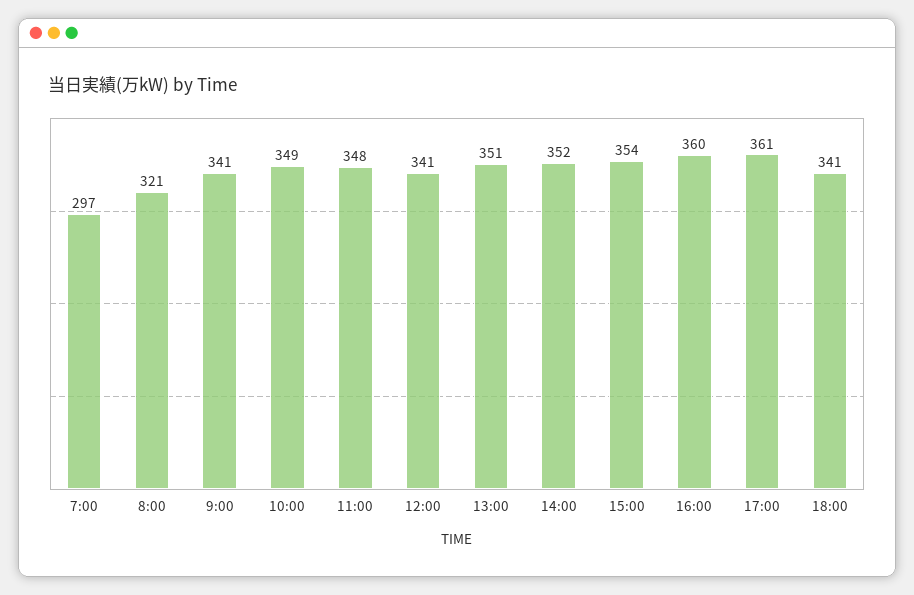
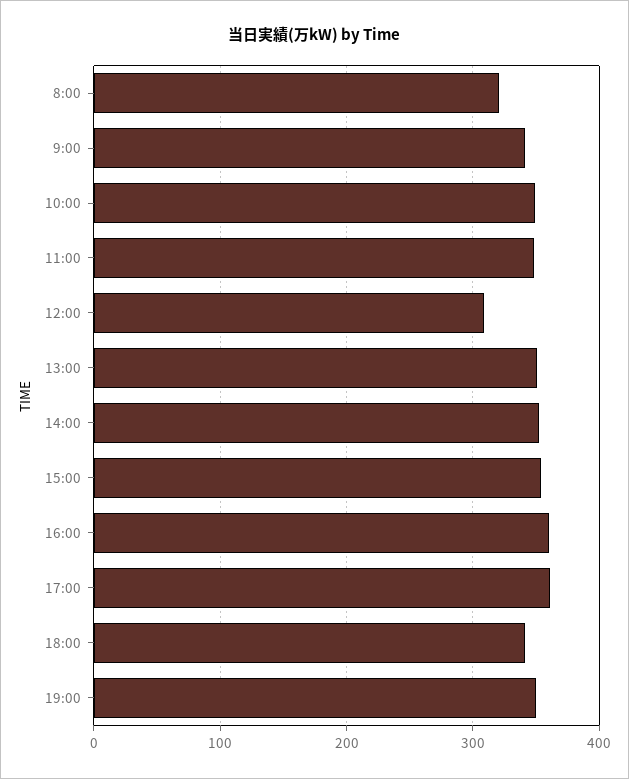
7:00: 297 -> none
12:00: 341 -> 310
19:00: none -> 350

